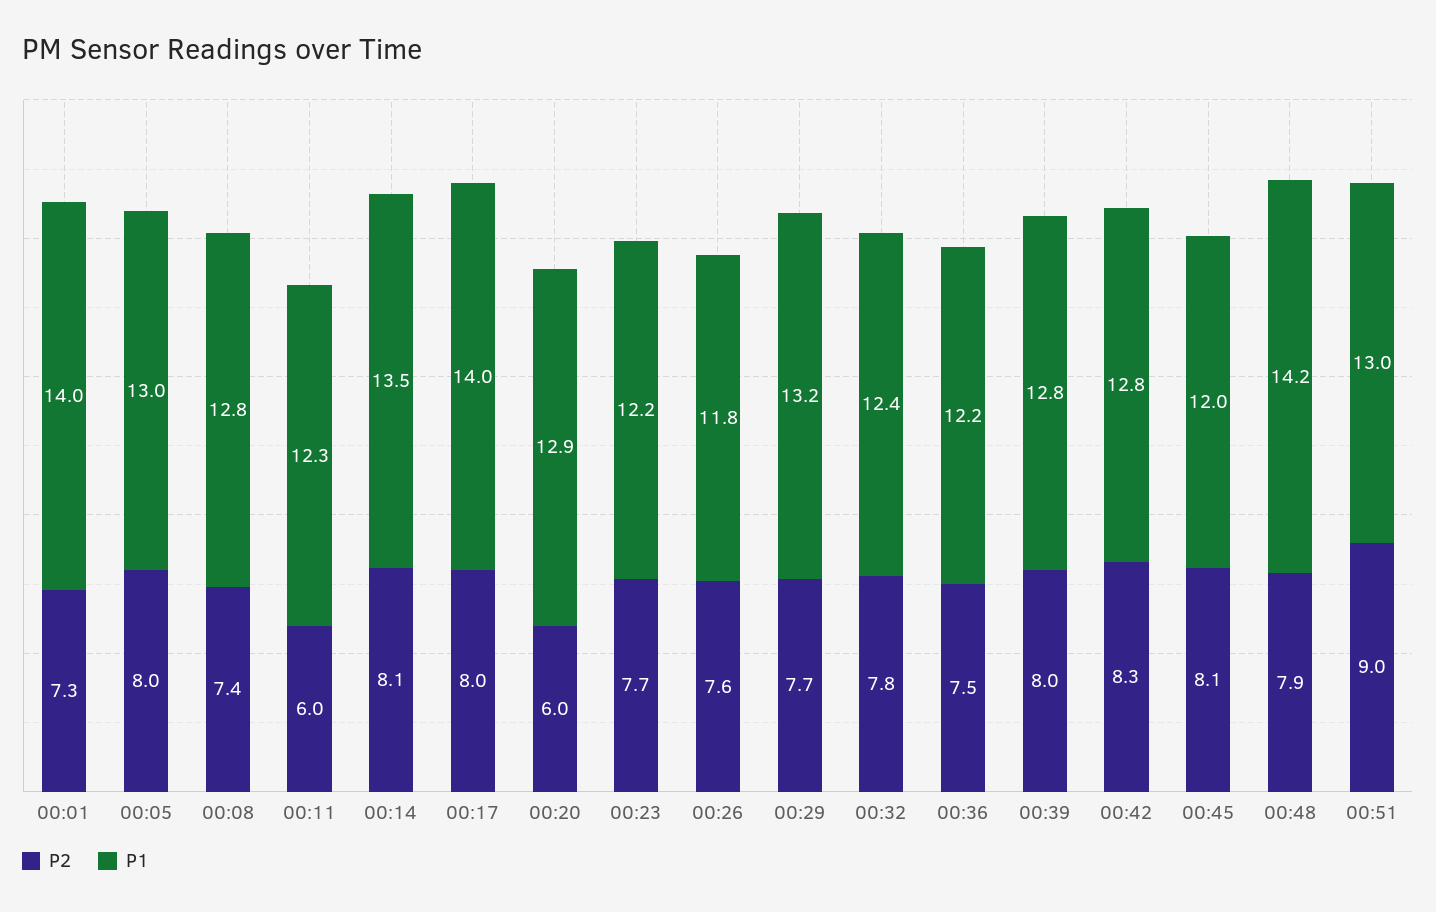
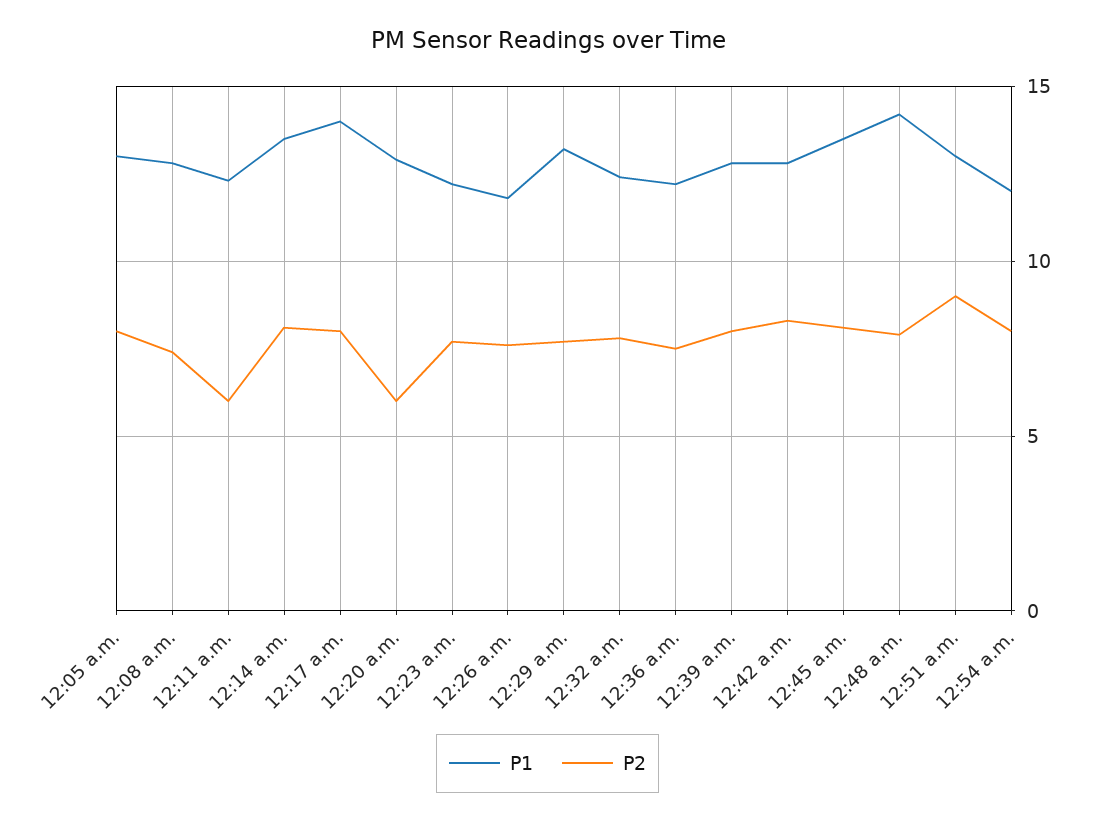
P2, 00:01: 7.3 -> none
P1, 00:01: 14 -> none
P1, 00:45: 12 -> 13.5
P1, 12:54 a.m.: none -> 12
P2, 12:54 a.m.: none -> 8

